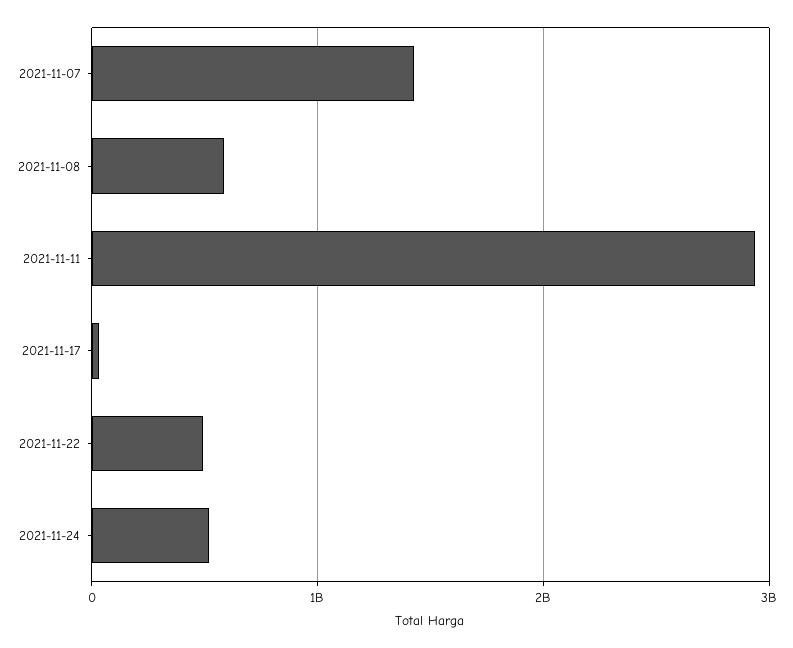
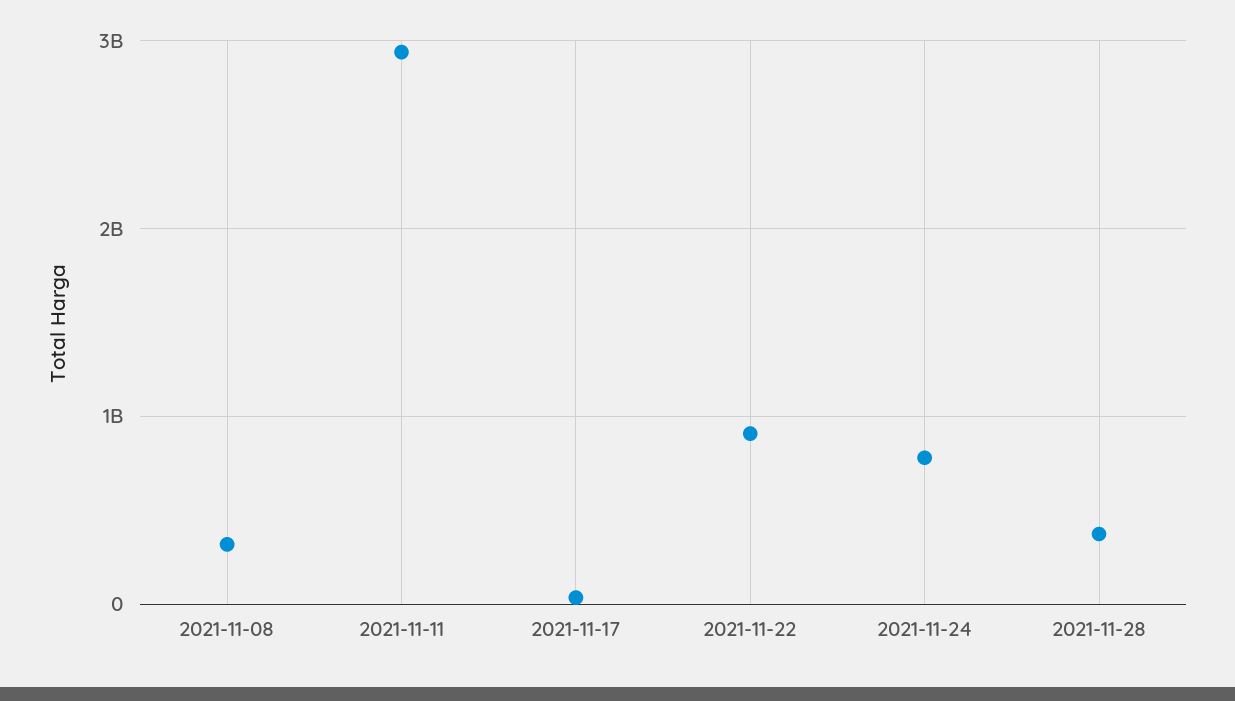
2021-11-07: 1400000000 -> none
2021-11-08: 600000000 -> 300000000
2021-11-22: 500000000 -> 900000000
2021-11-24: 500000000 -> 800000000
2021-11-28: none -> 400000000

